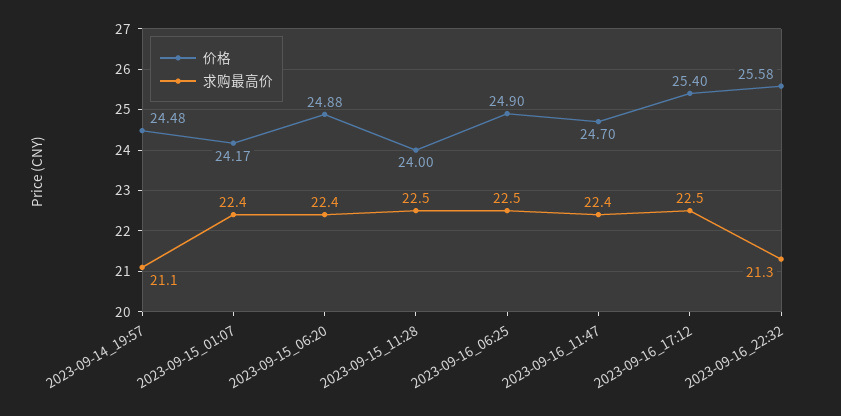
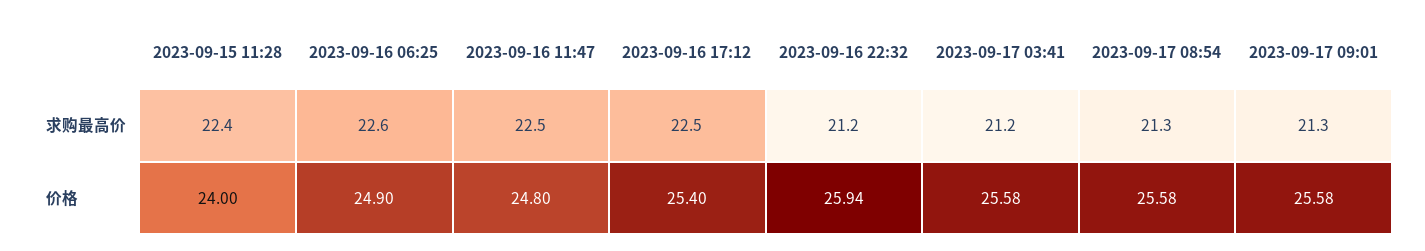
价格, 2023-09-14_19:57: 24.48 -> none
求购最高价, 2023-09-14_19:57: 21.1 -> none
价格, 2023-09-15_01:07: 24.17 -> none
求购最高价, 2023-09-15_01:07: 22.4 -> none
价格, 2023-09-15_06:20: 24.88 -> none
求购最高价, 2023-09-15_06:20: 22.4 -> none
求购最高价, 2023-09-15_11:28: 22.5 -> 22.4
求购最高价, 2023-09-16_06:25: 22.5 -> 22.6
价格, 2023-09-16_11:47: 24.7 -> 24.8
求购最高价, 2023-09-16_11:47: 22.4 -> 22.5
价格, 2023-09-16_22:32: 25.58 -> 25.94
求购最高价, 2023-09-16_22:32: 21.3 -> 21.2
求购最高价, 2023-09-17 03:41: none -> 21.2
求购最高价, 2023-09-17 08:54: none -> 21.3
求购最高价, 2023-09-17 09:01: none -> 21.3
价格, 2023-09-17 03:41: none -> 25.58
价格, 2023-09-17 08:54: none -> 25.58
价格, 2023-09-17 09:01: none -> 25.58

